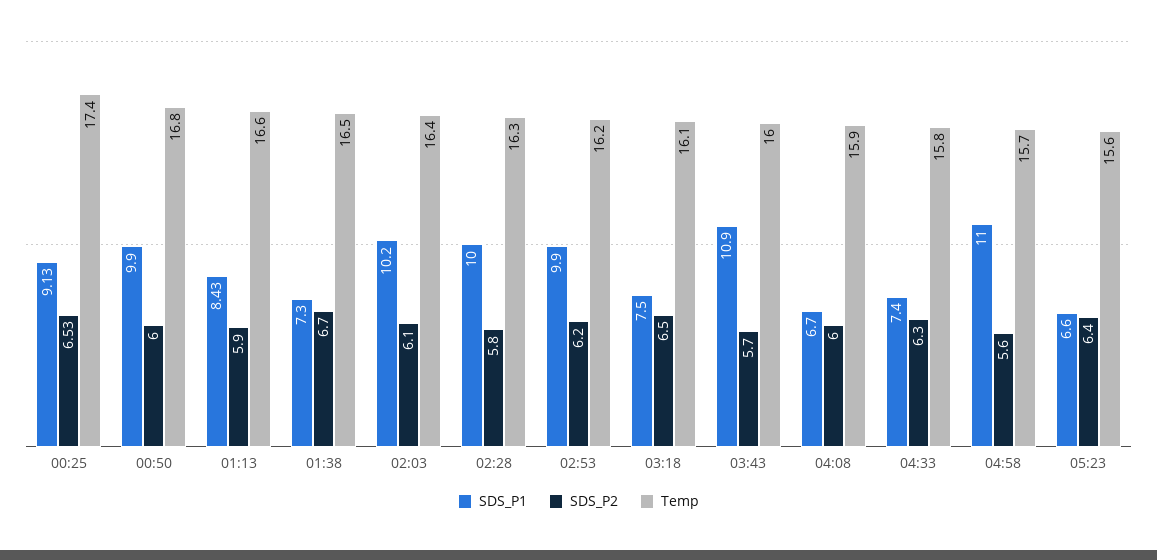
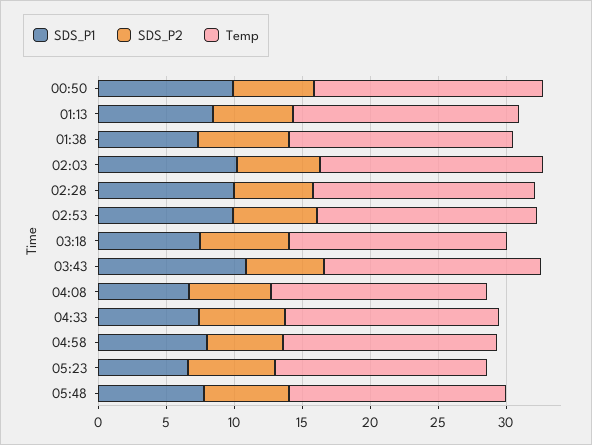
SDS_P1, 00:25: 9.13 -> none
SDS_P2, 00:25: 6.53 -> none
Temp, 00:25: 17.4 -> none
SDS_P1, 04:58: 11 -> 8
SDS_P1, 05:48: none -> 8
SDS_P2, 05:48: none -> 6
Temp, 05:48: none -> 16

